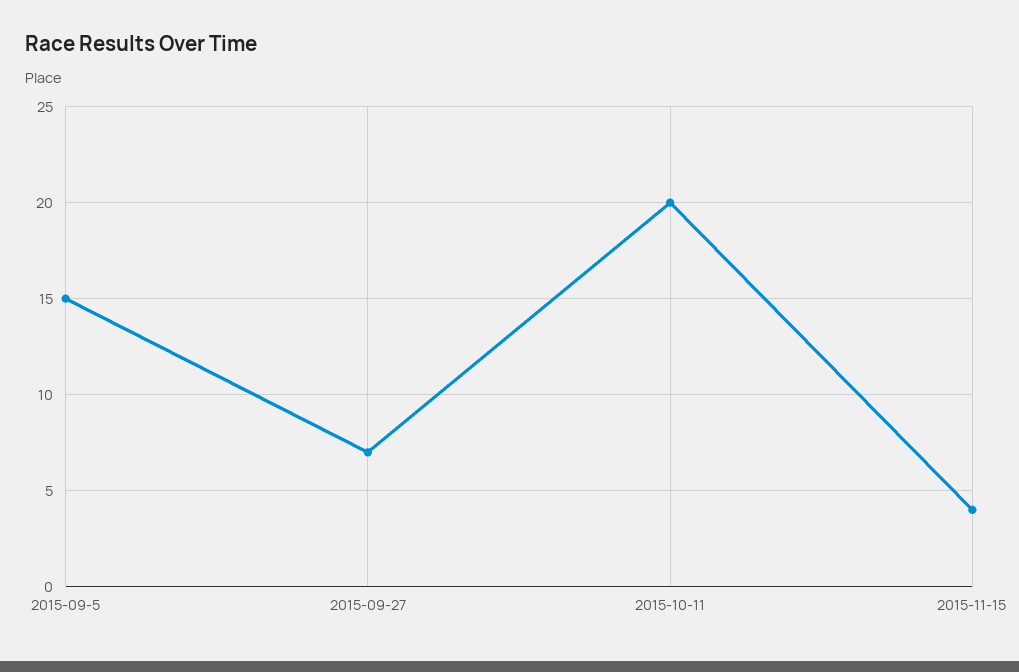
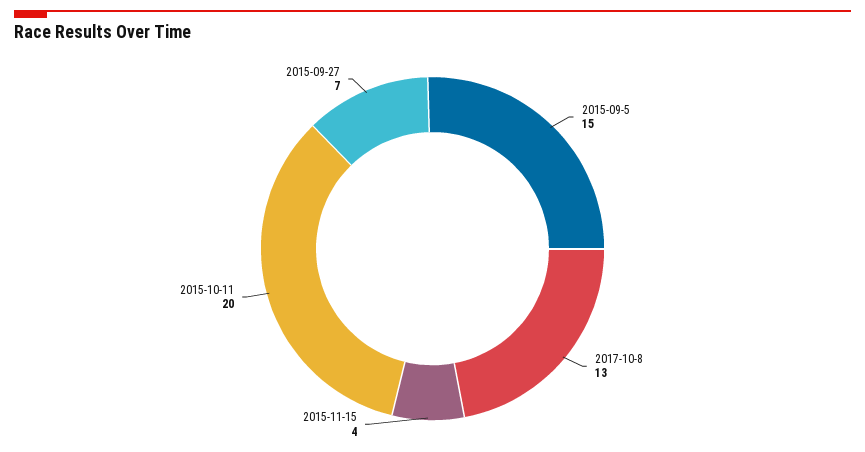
2017-10-8: none -> 13

